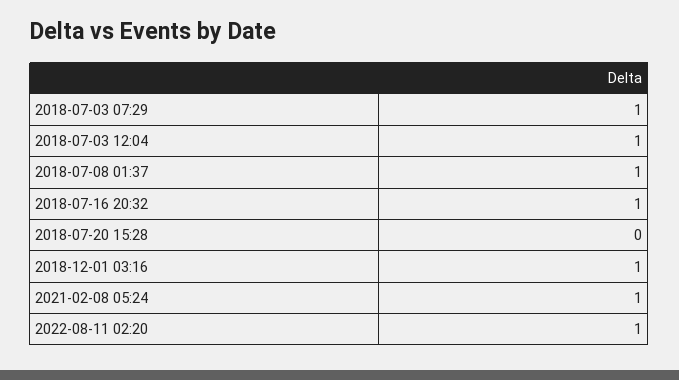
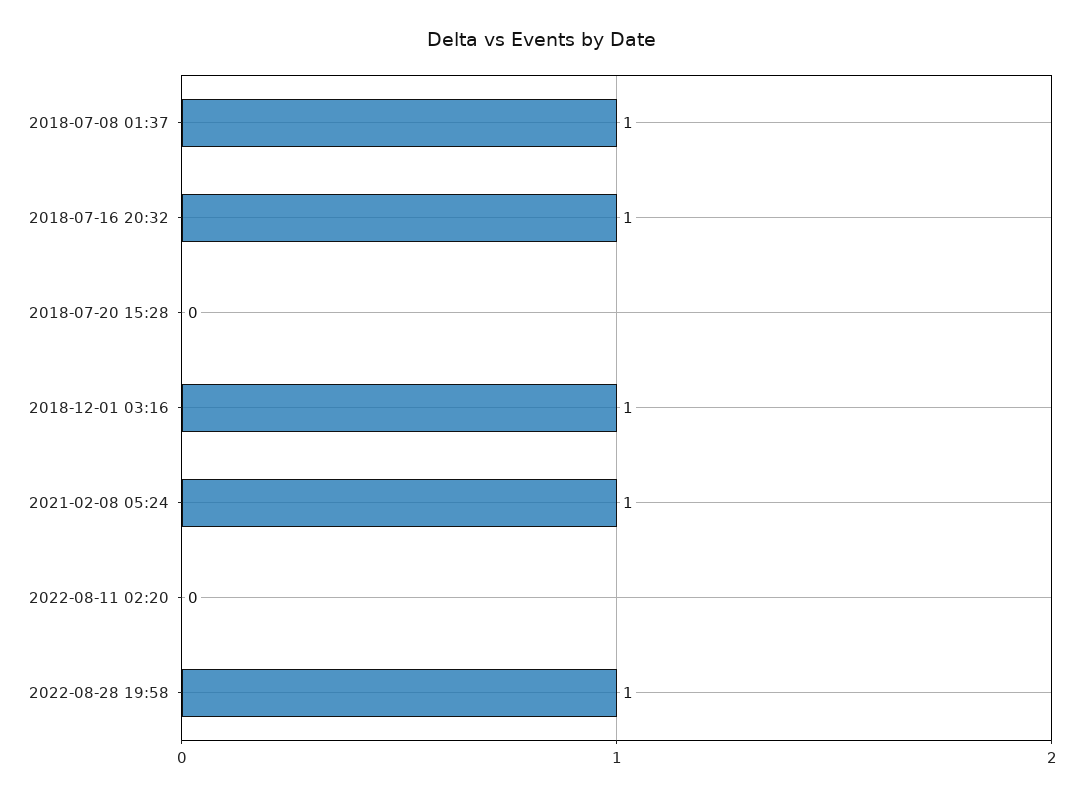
2018-07-03 07:29: 1 -> none
2018-07-03 12:04: 1 -> none
2022-08-11 02:20: 1 -> 0
2022-08-28 19:58: none -> 1

